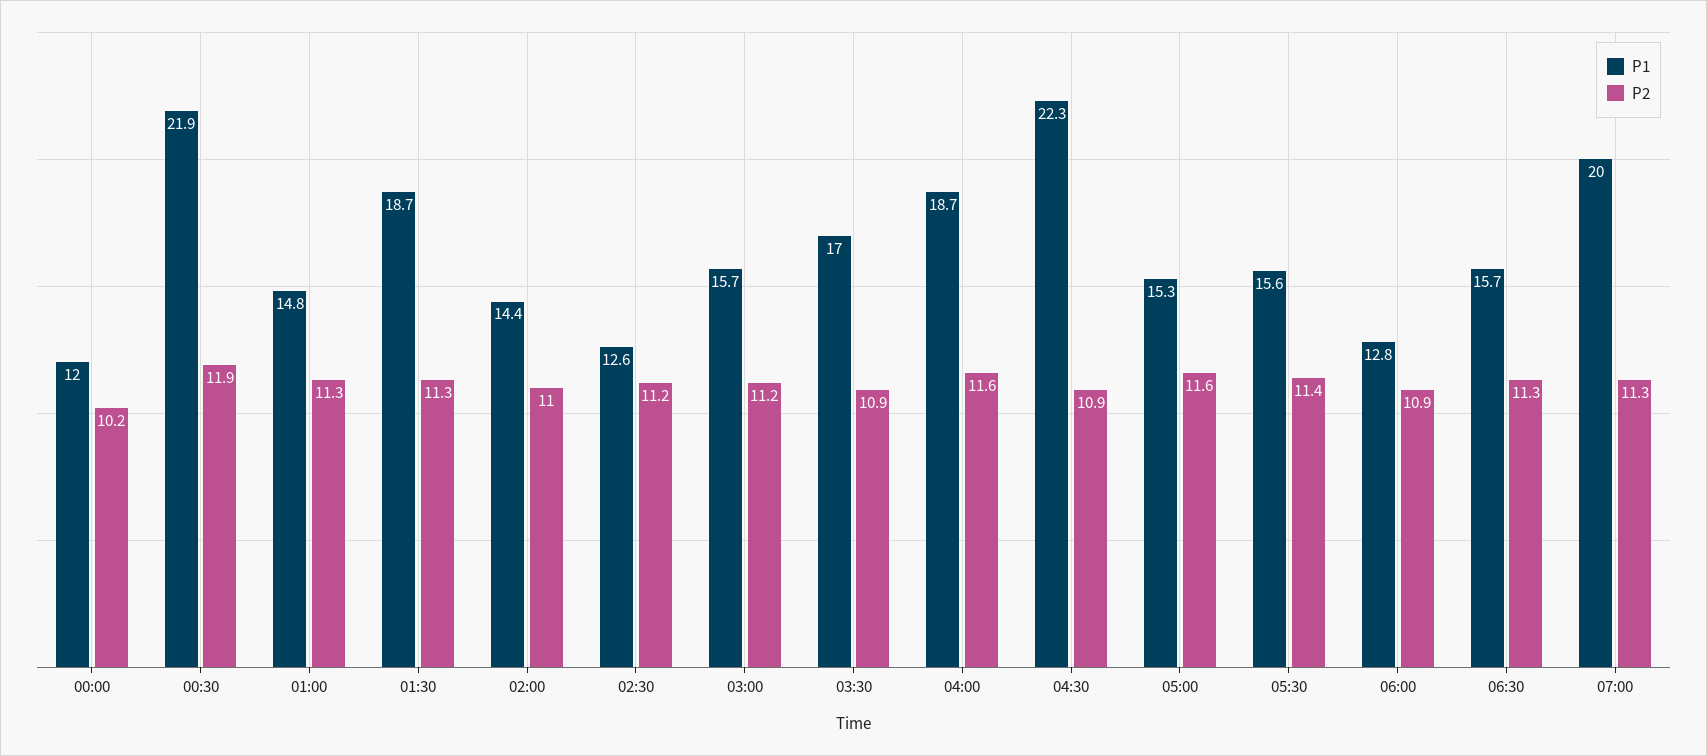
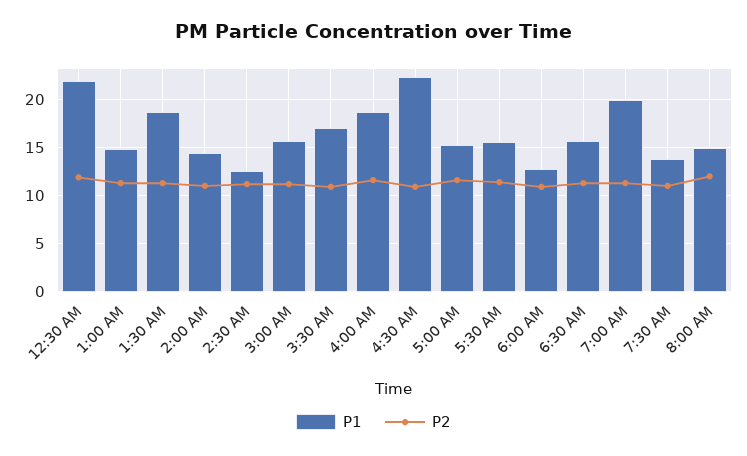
P1, 00:00: 12 -> none
P2, 00:00: 10.2 -> none
P1, 7:30 AM: none -> 14
P2, 7:30 AM: none -> 11
P1, 8:00 AM: none -> 15
P2, 8:00 AM: none -> 12

